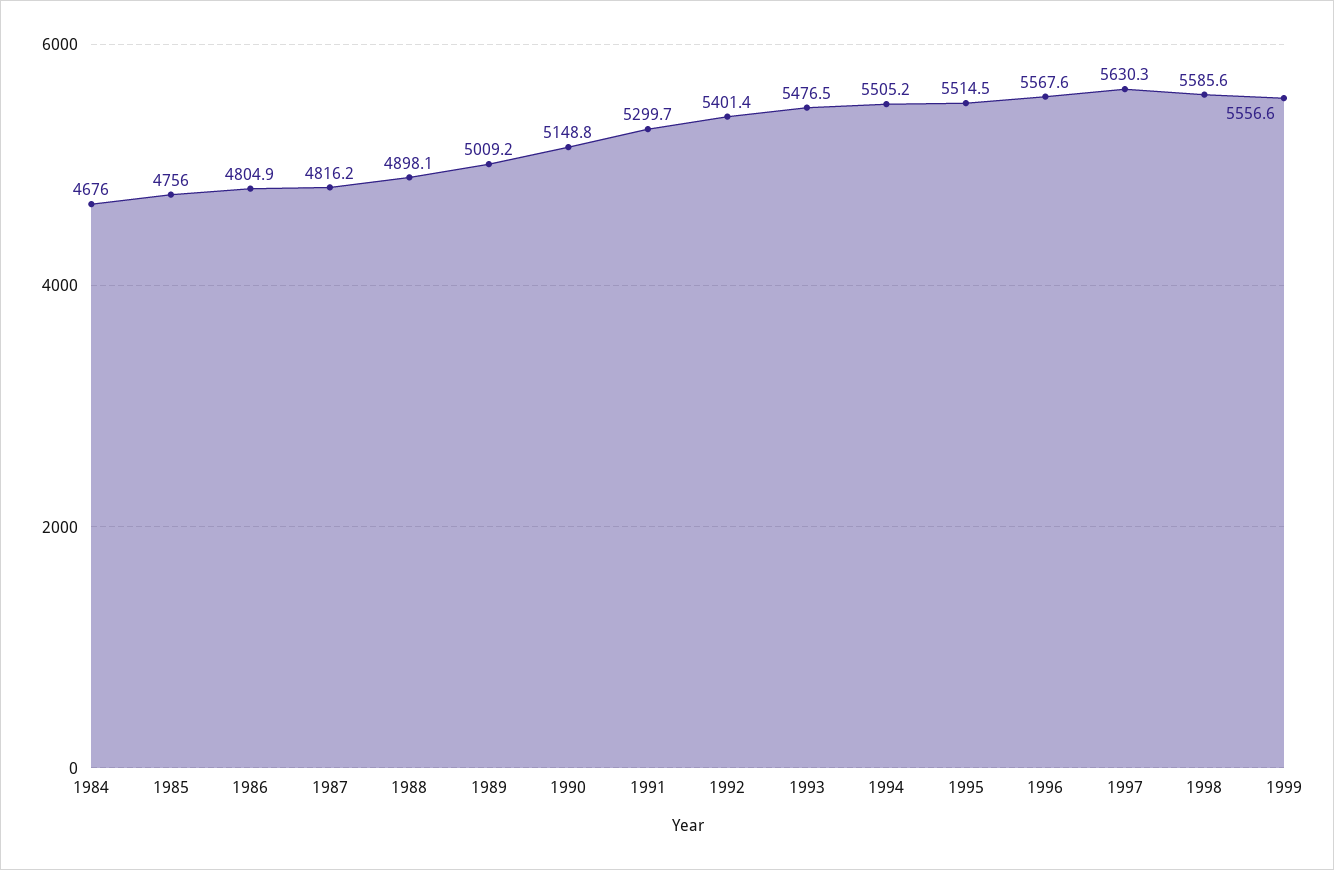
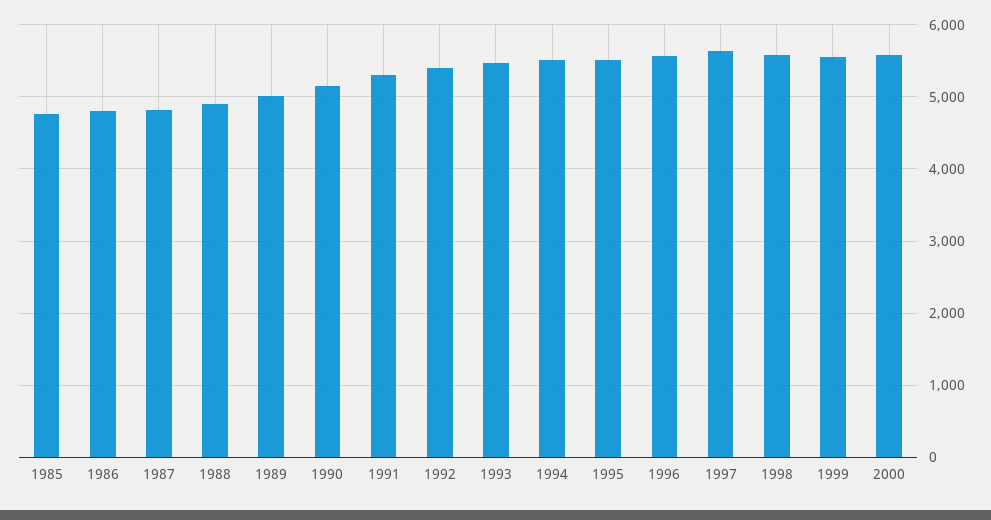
1984: 4676 -> none
2000: none -> 5600

